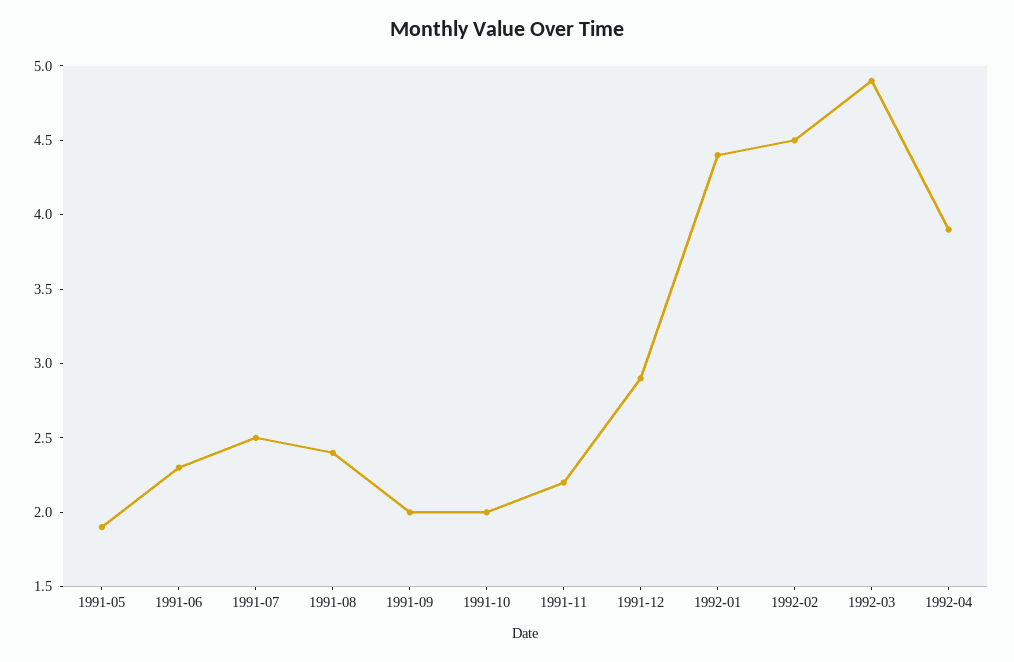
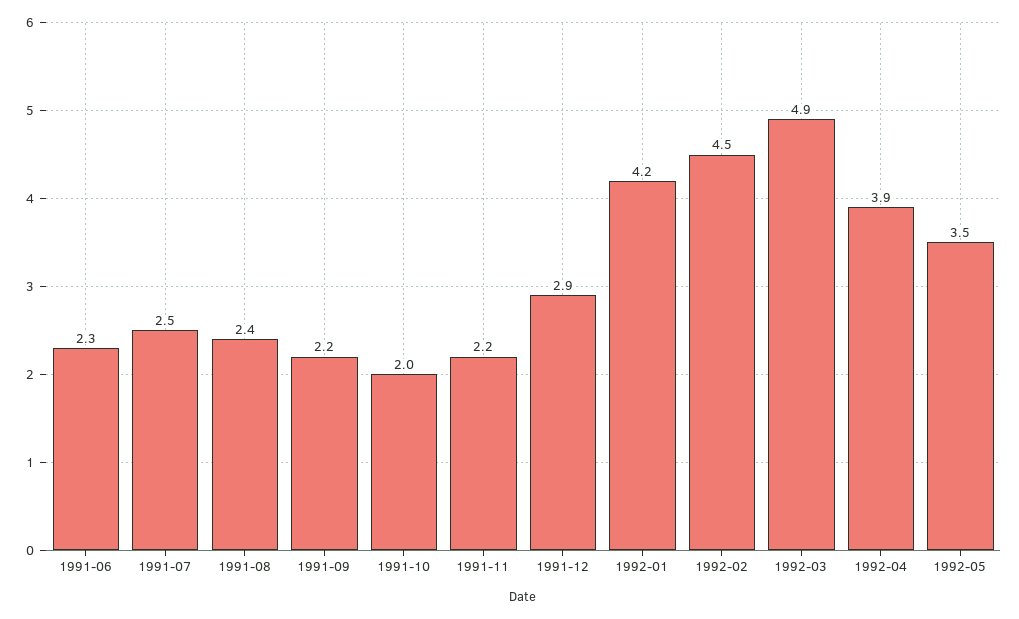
1991-05: 1.9 -> none
1991-09: 2 -> 2.2
1992-01: 4.4 -> 4.2
1992-05: none -> 3.5

